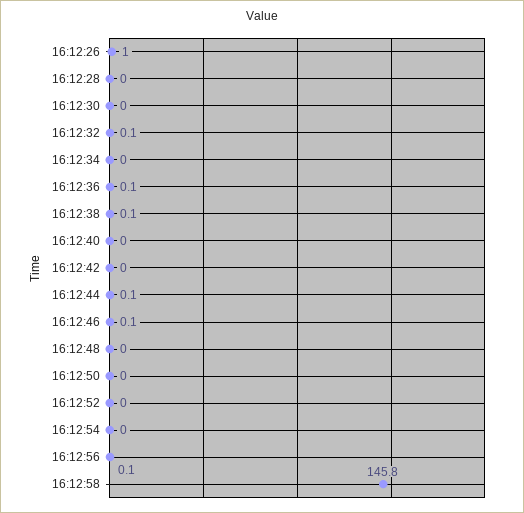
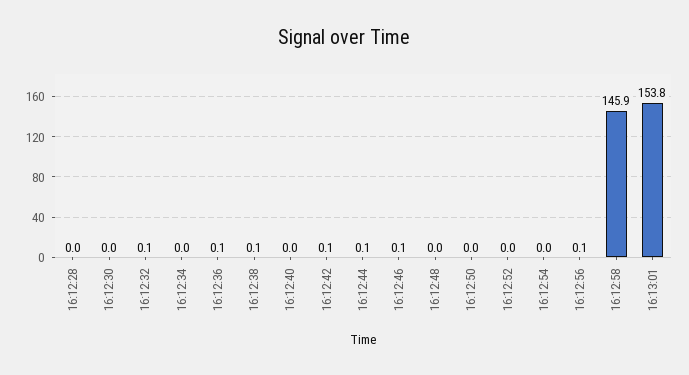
16:12:26: 1 -> none
16:12:42: 0 -> 0.1
16:12:58: 145.8 -> 145.9
16:13:01: none -> 153.8

